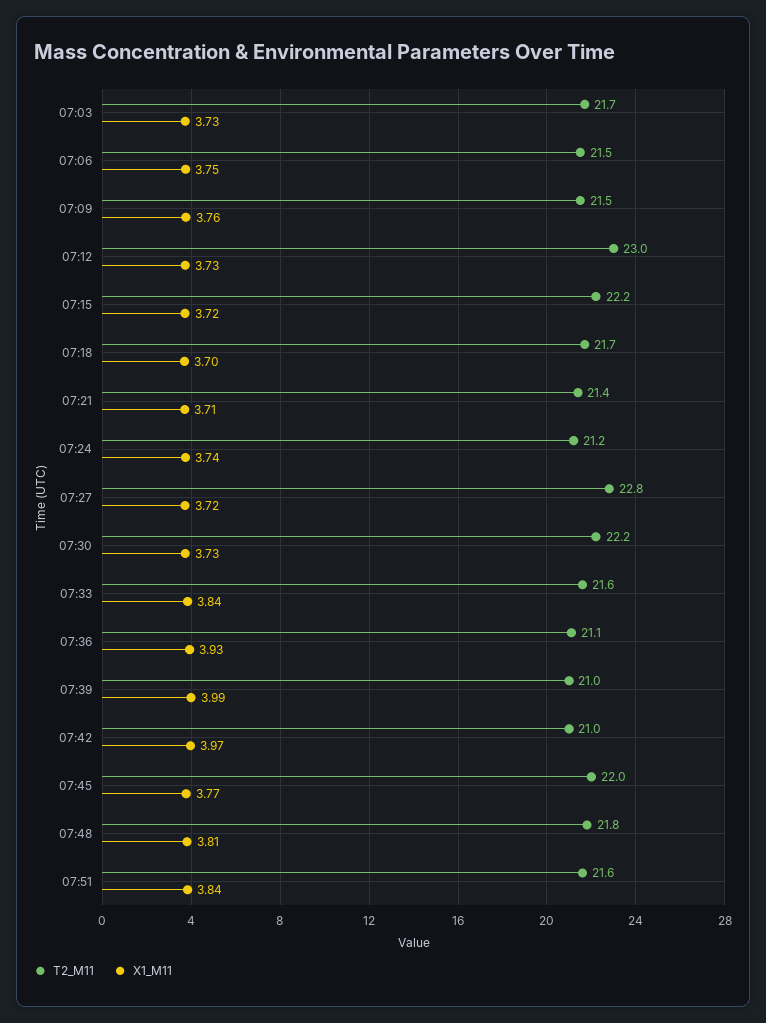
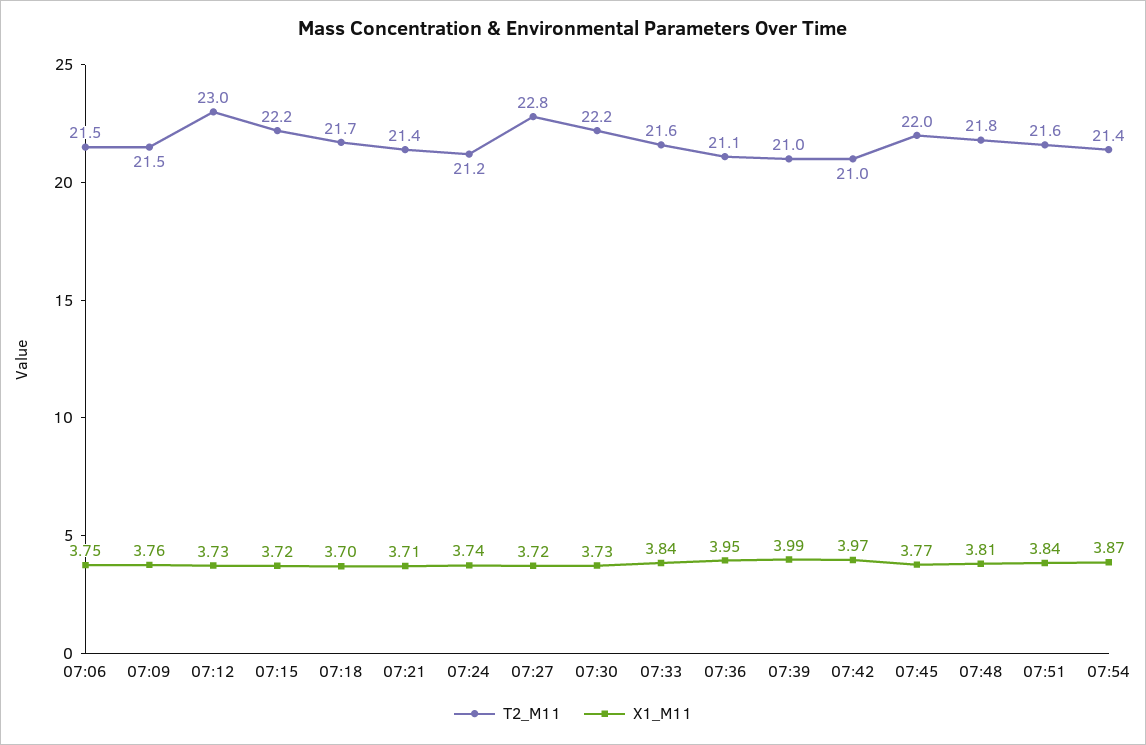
T2_M11, 07:03: 21.7 -> none
X1_M11, 07:03: 3.73 -> none
X1_M11, 07:36: 3.93 -> 3.95
T2_M11, 07:54: none -> 21.4
X1_M11, 07:54: none -> 3.87

